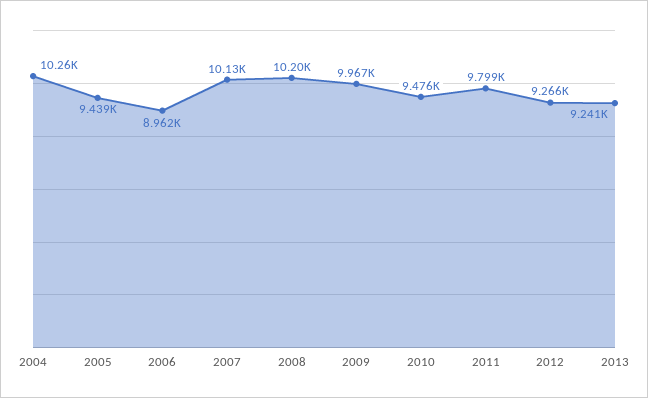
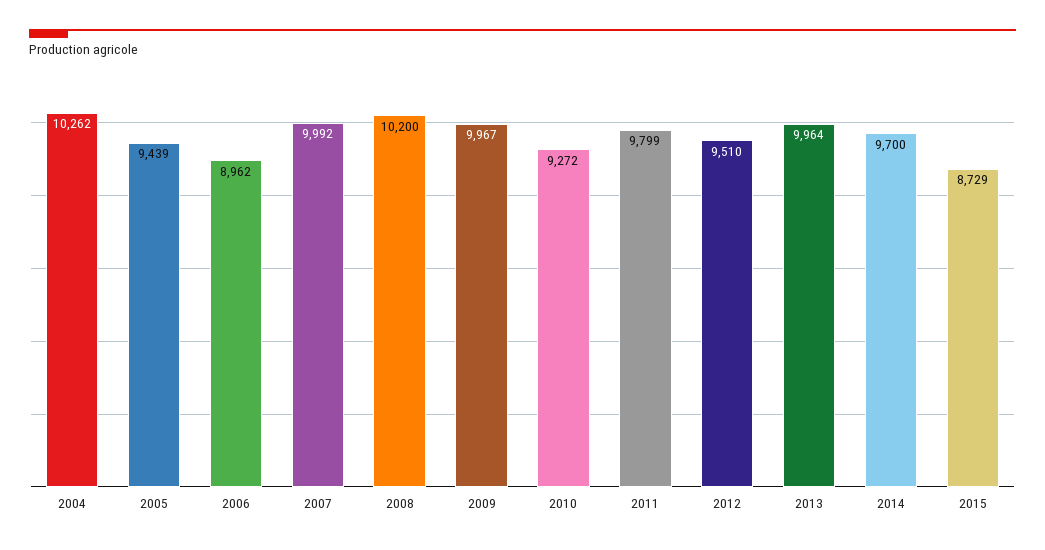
2007: 10130 -> 9992
2010: 9476 -> 9272
2012: 9266 -> 9510
2013: 9241 -> 9964
2014: none -> 9700
2015: none -> 8729

